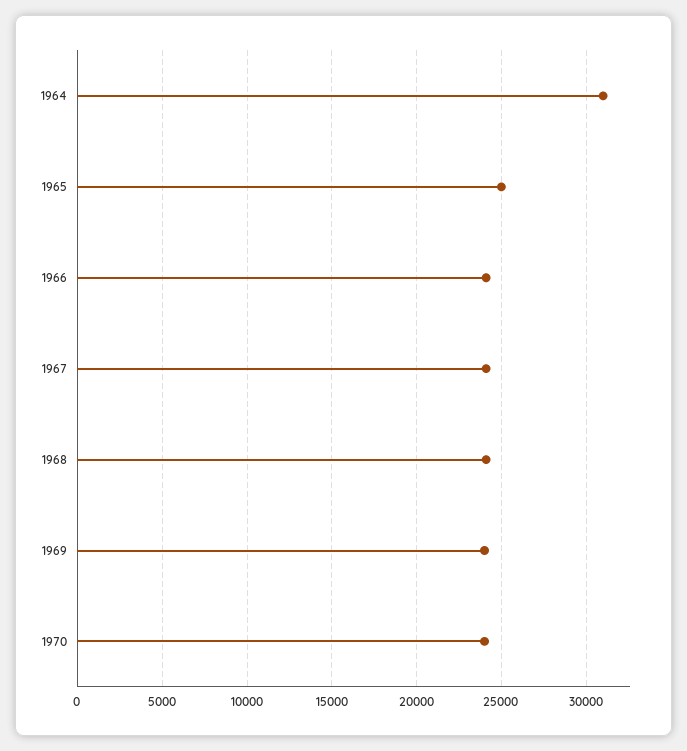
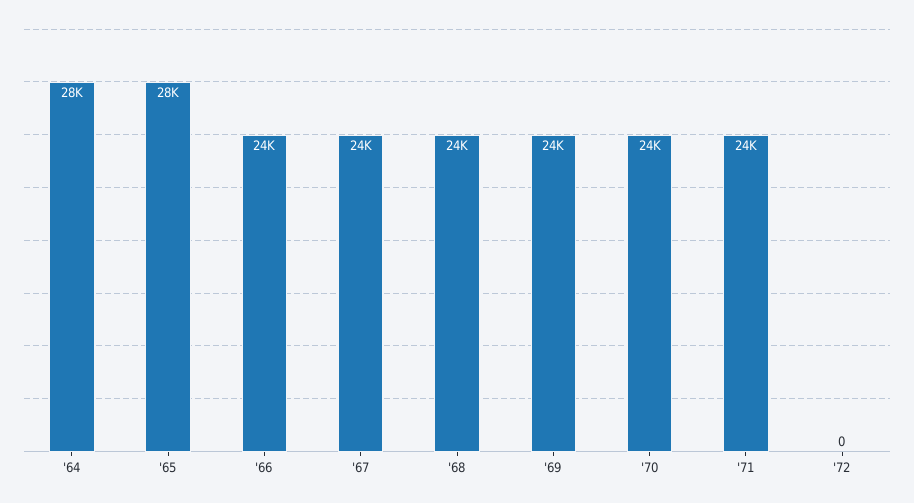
1964: 31000 -> 28000
1965: 25000 -> 28000
'71: none -> 24000
'72: none -> 0

